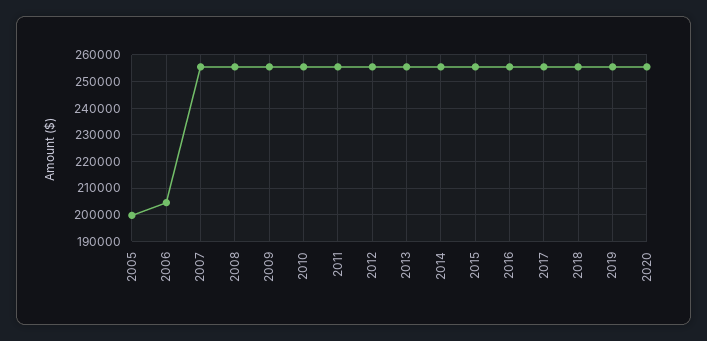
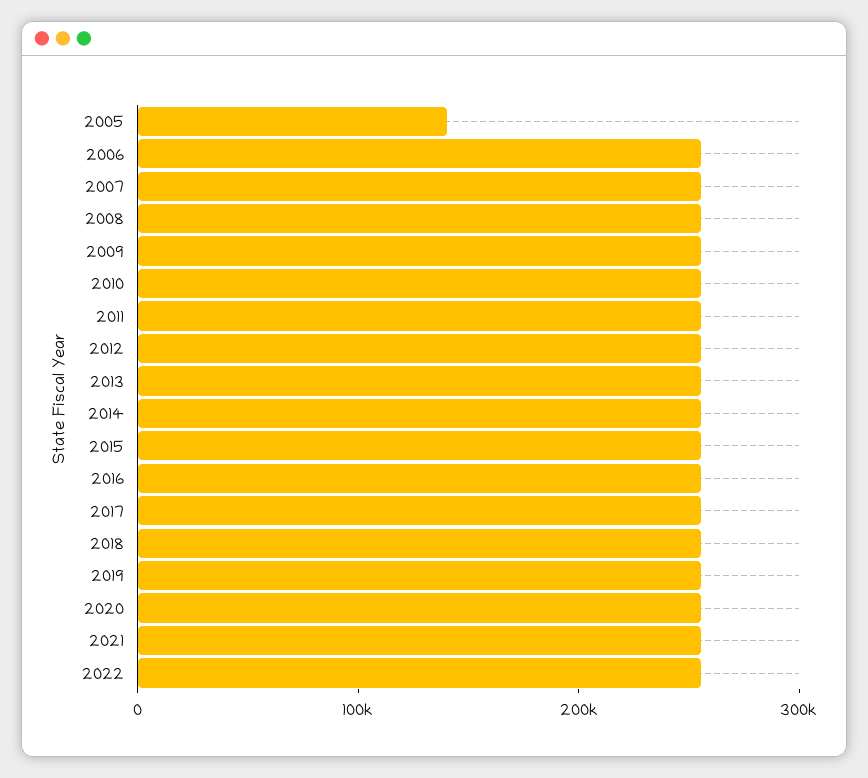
2005: 200000 -> 140000
2006: 205000 -> 260000
2021: none -> 260000
2022: none -> 260000

